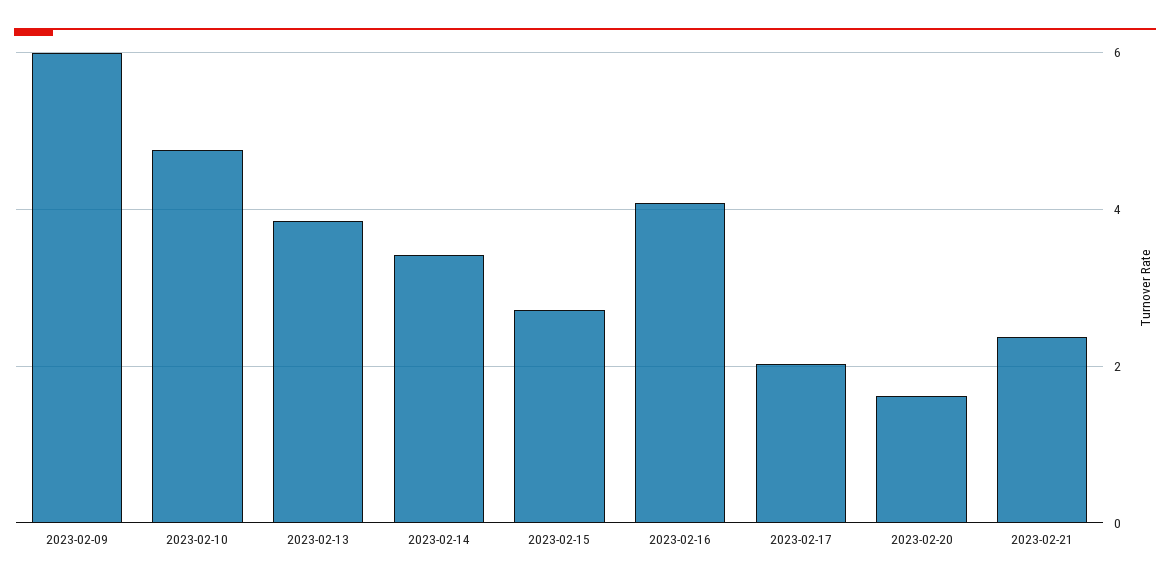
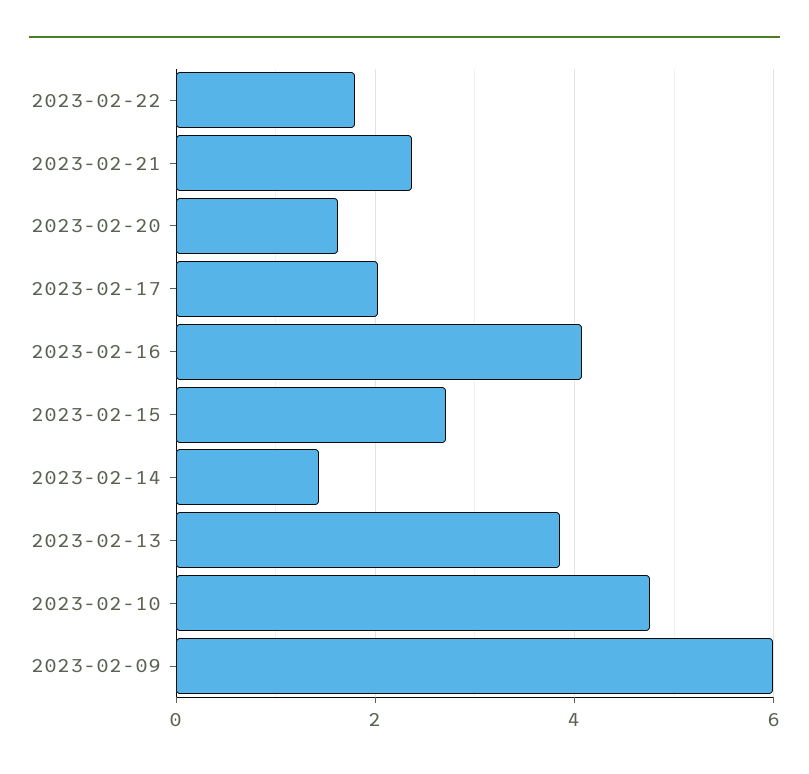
2023-02-14: 3.4 -> 1.4
2023-02-22: none -> 1.8

